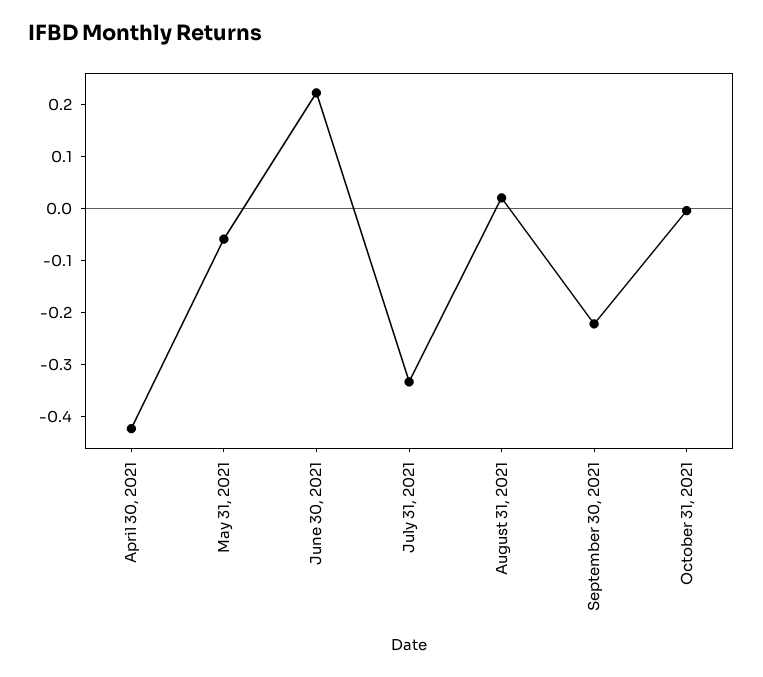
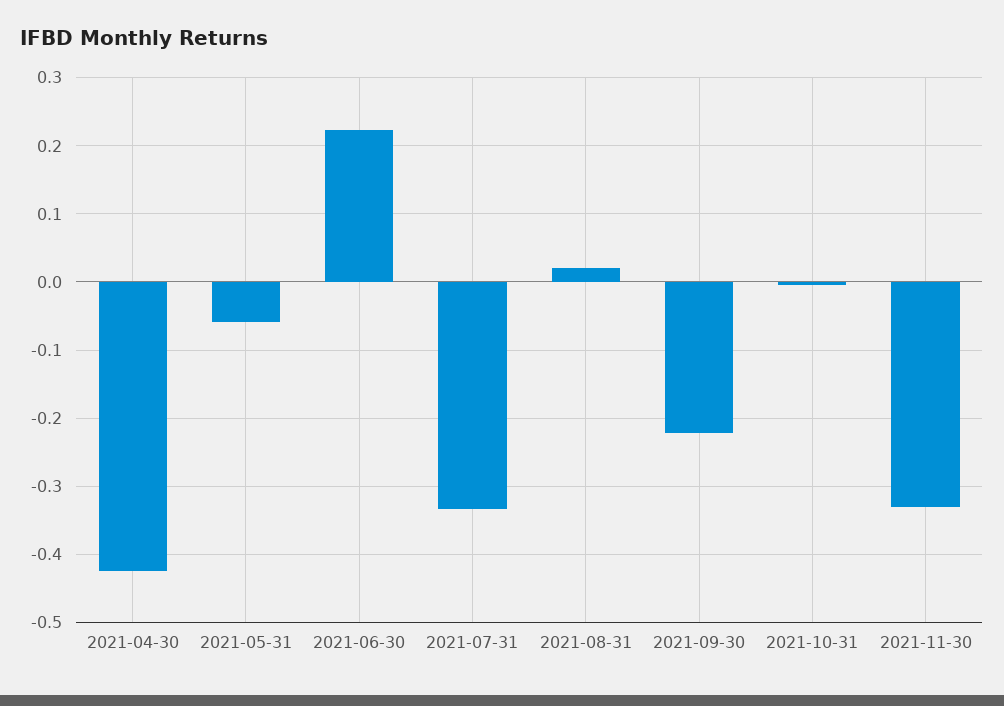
2021-11-30: none -> -0.33

